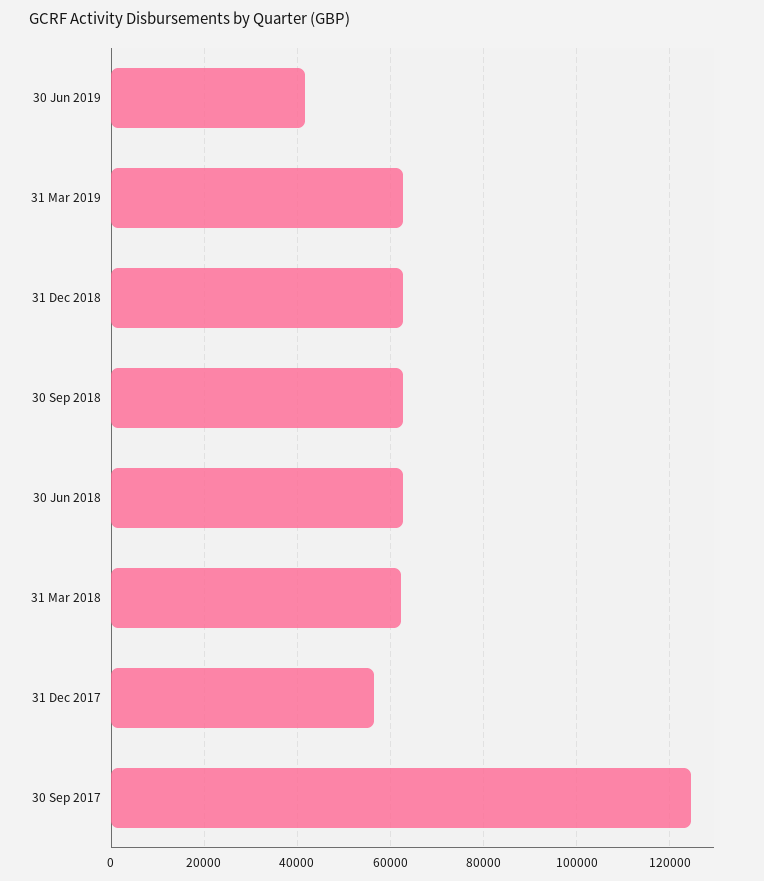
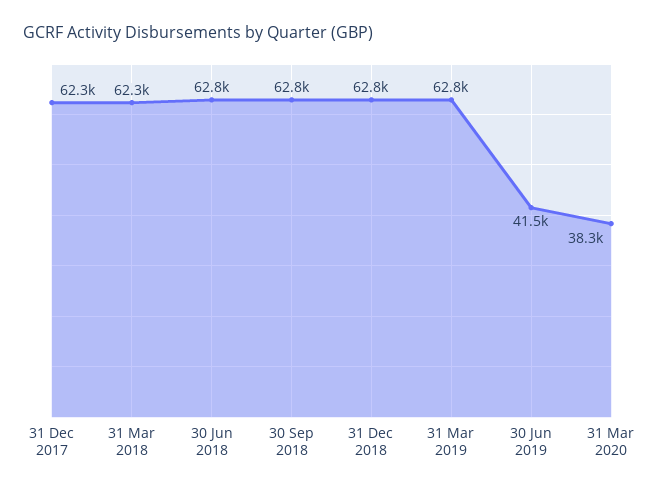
31 Dec 2017: 56000 -> 62300
30 Sep 2017: 124000 -> none
31 Mar 2020: none -> 38300

